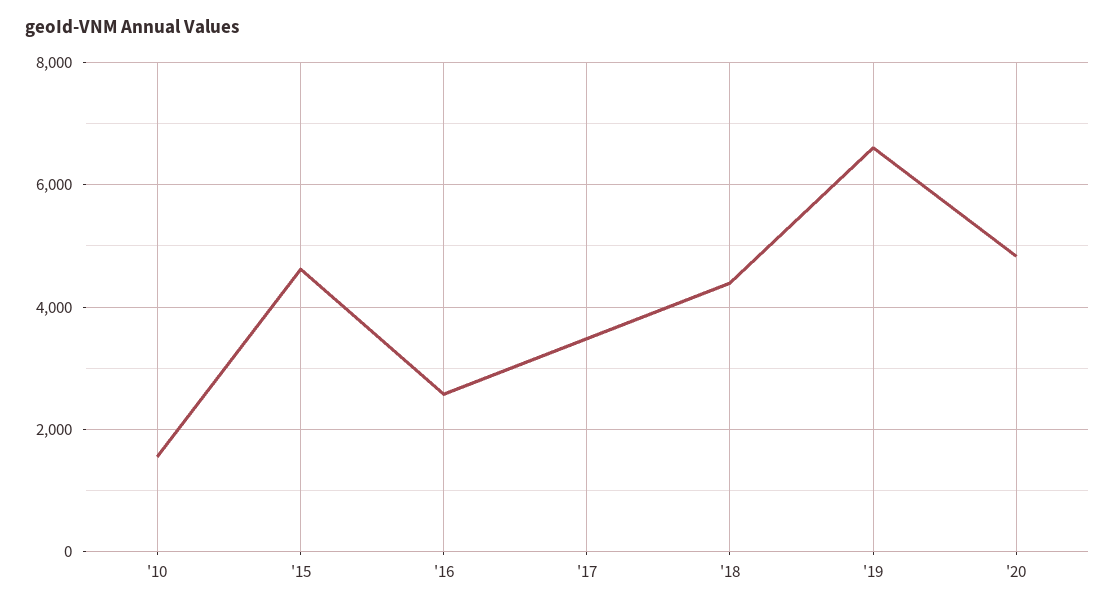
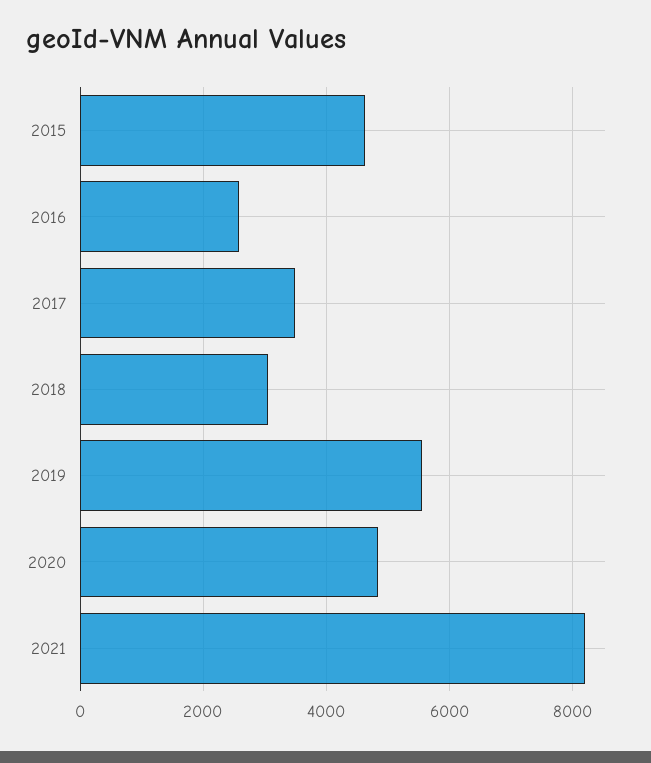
'10: 1600 -> none
'18: 4400 -> 3000
'19: 6600 -> 5600
2021: none -> 8200

